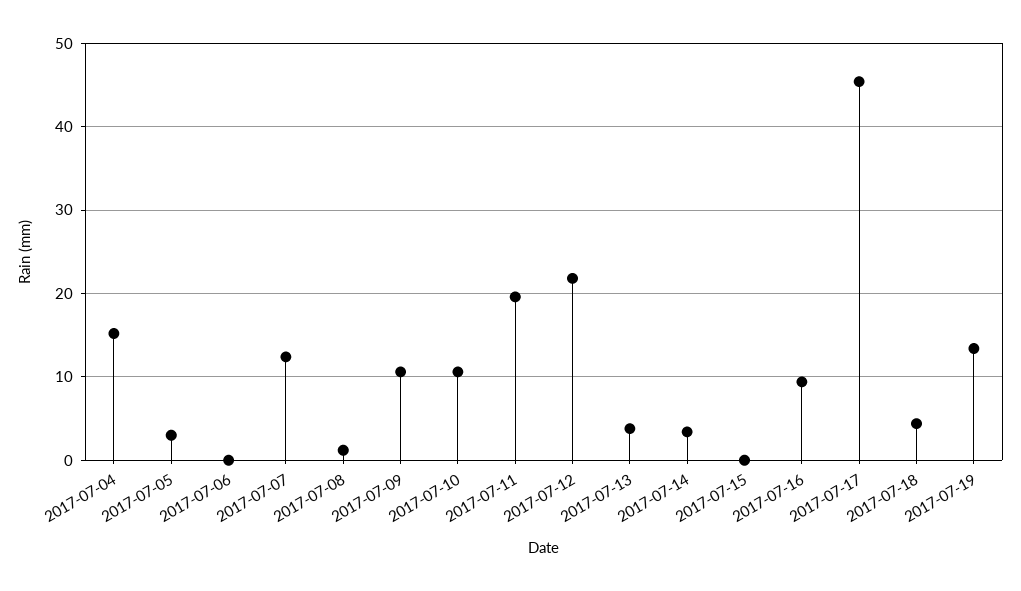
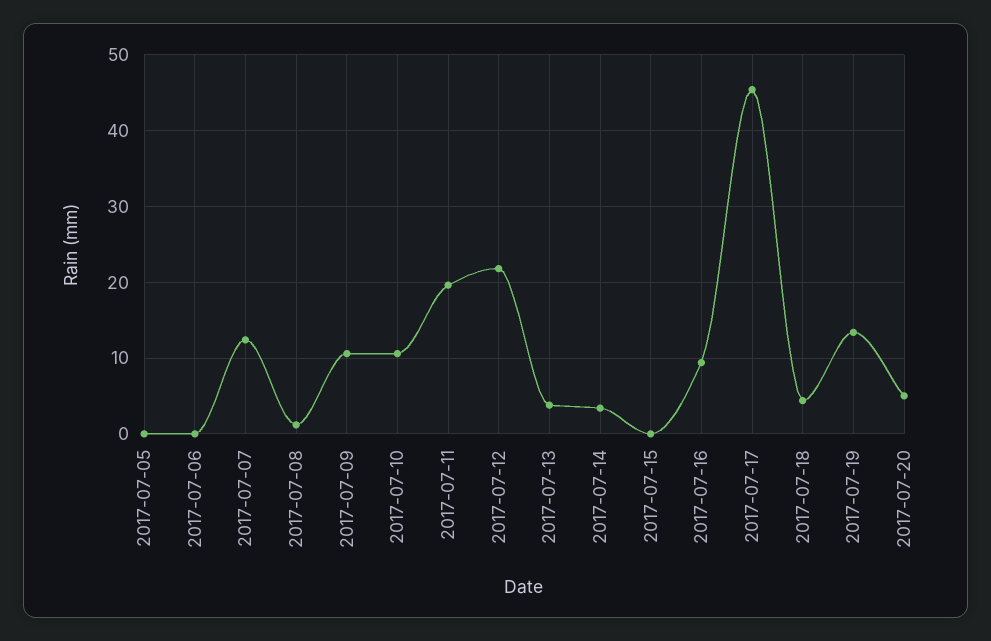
2017-07-04: 15 -> none
2017-07-05: 3 -> 0
2017-07-20: none -> 5

